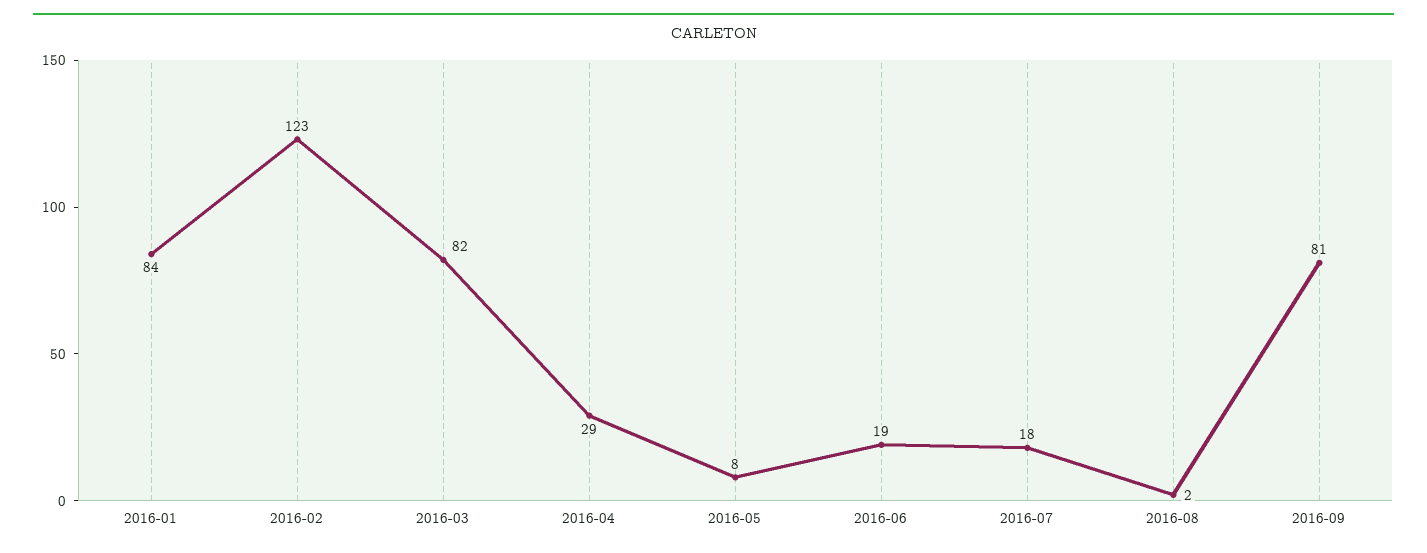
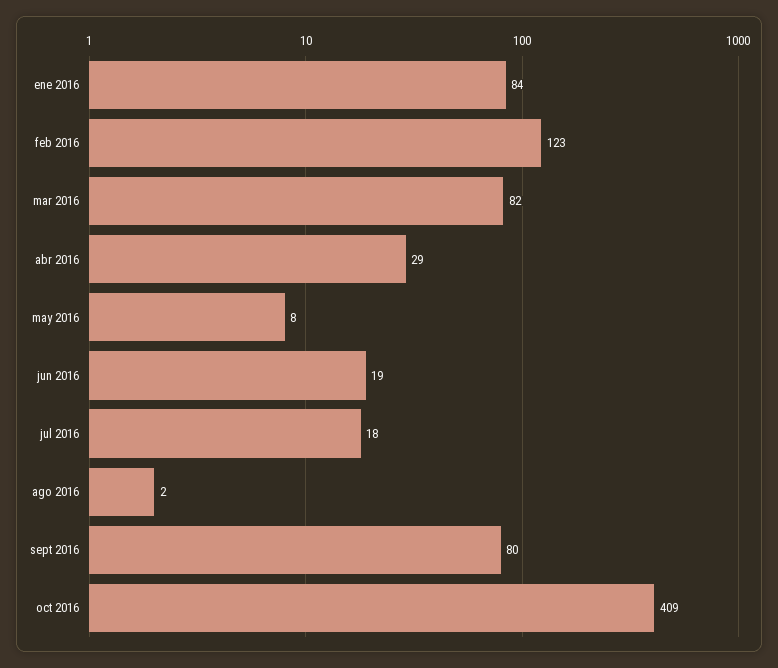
2016-09: 81 -> 80
oct 2016: none -> 409

